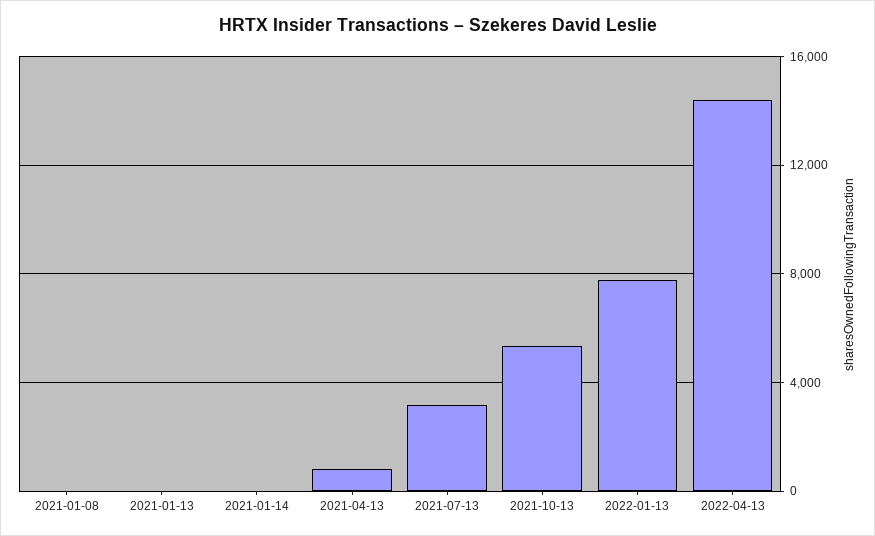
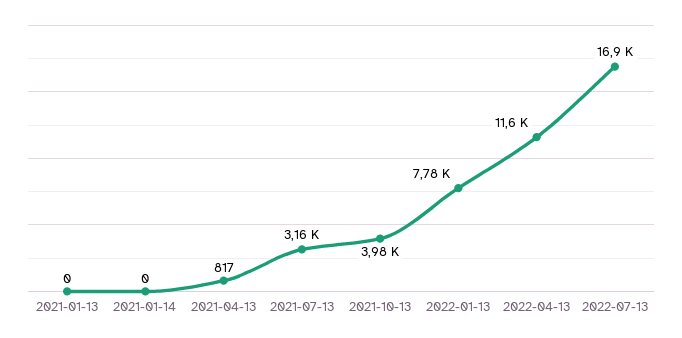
2021-01-08: 0 -> none
2021-10-13: 5500 -> 3980
2022-04-13: 14500 -> 11600
2022-07-13: none -> 16900

